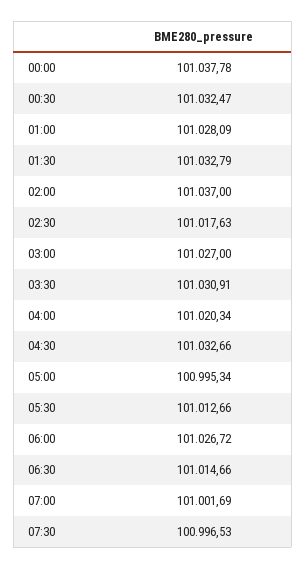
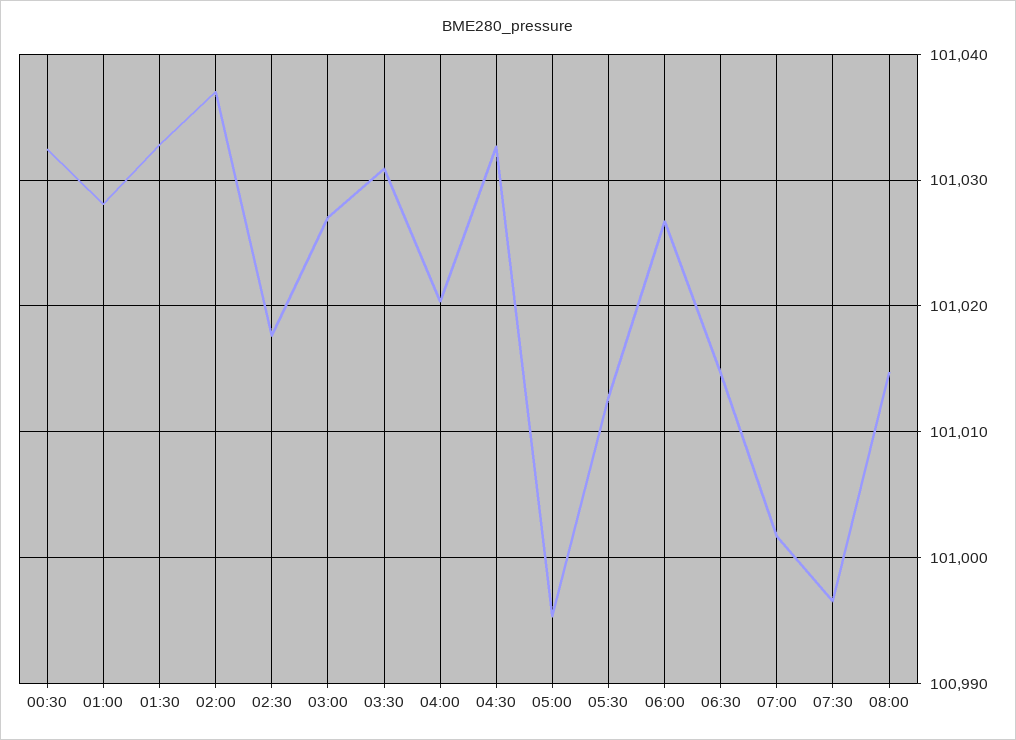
00:00: 101037.78 -> none
08:00: none -> 101015

